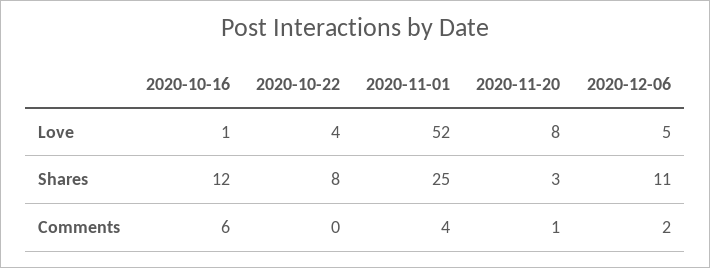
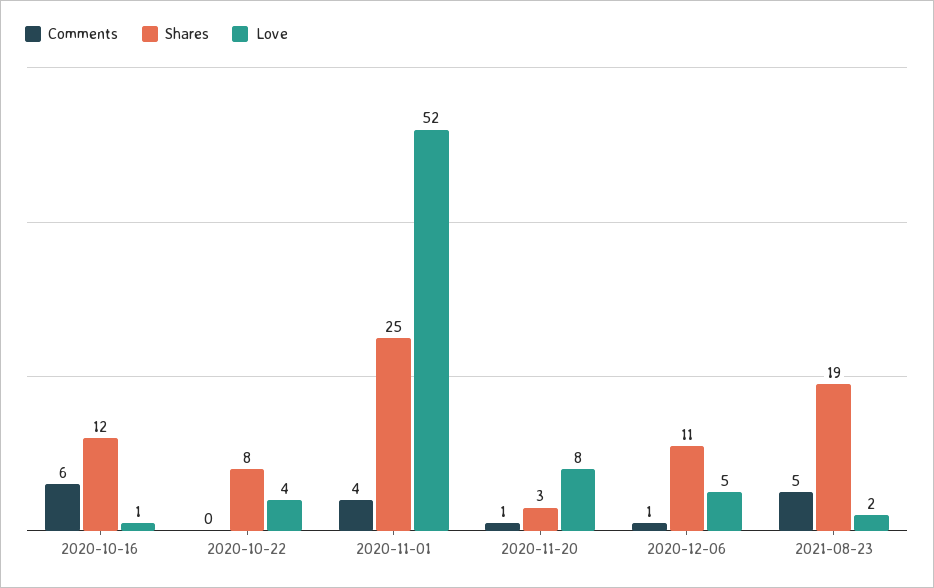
Comments, 2020-12-06: 2 -> 1
Comments, 2021-08-23: none -> 5
Shares, 2021-08-23: none -> 19
Love, 2021-08-23: none -> 2

